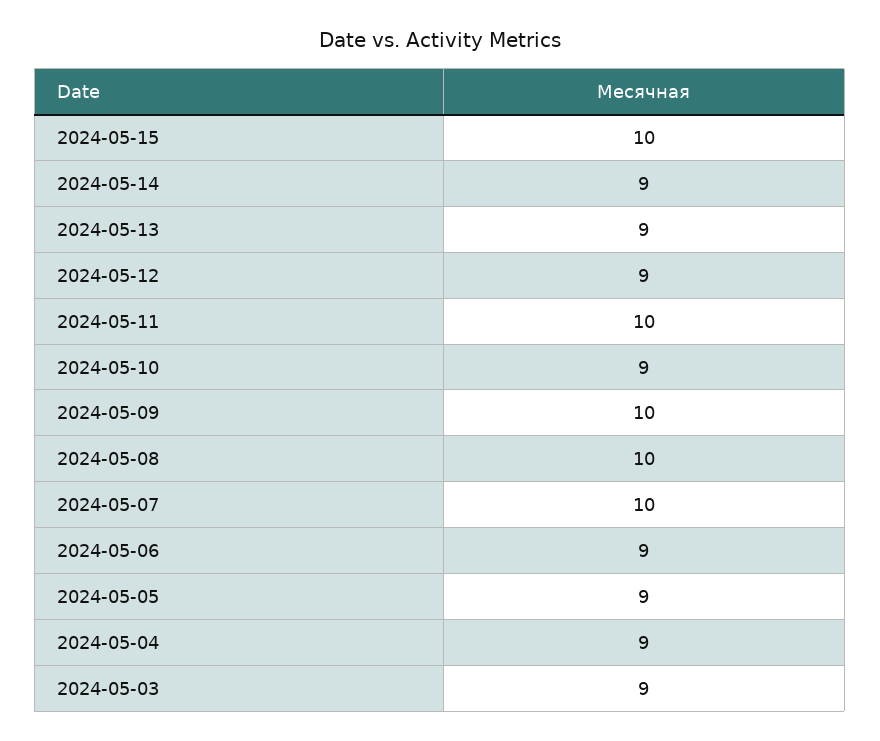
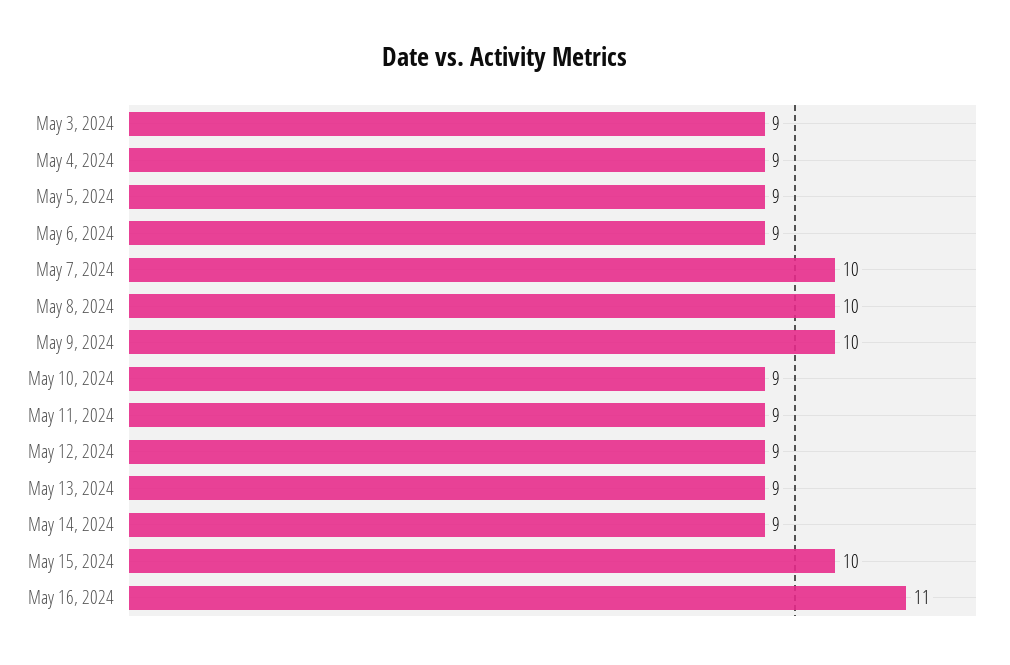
2024-05-11: 10 -> 9
May 16, 2024: none -> 11

